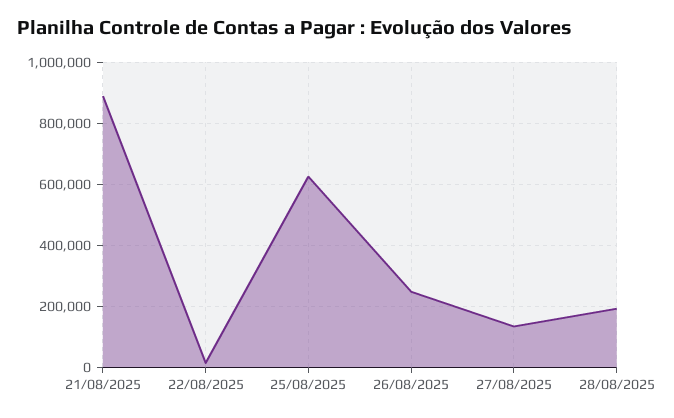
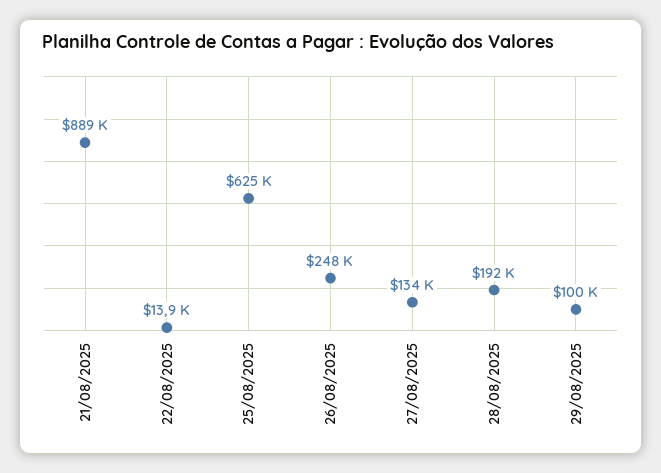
29/08/2025: none -> 100000

